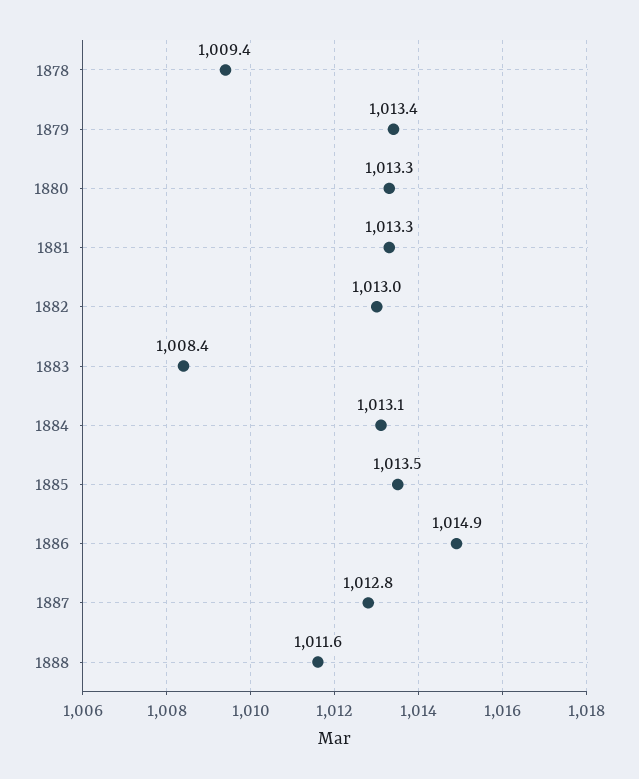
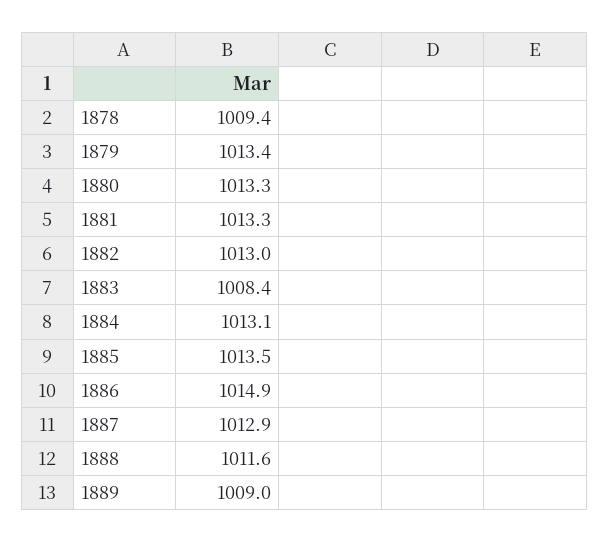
1887: 1012.8 -> 1012.9
1889: none -> 1009

